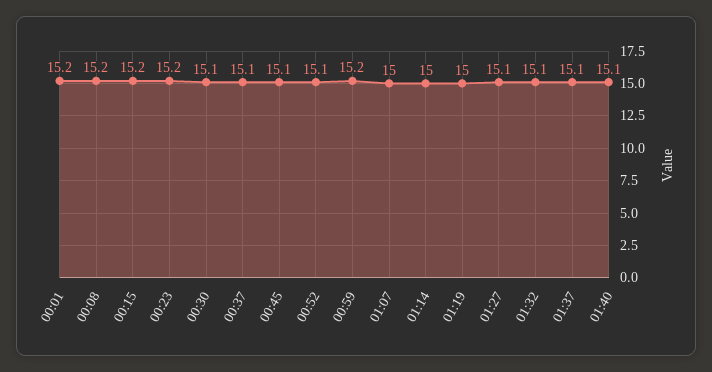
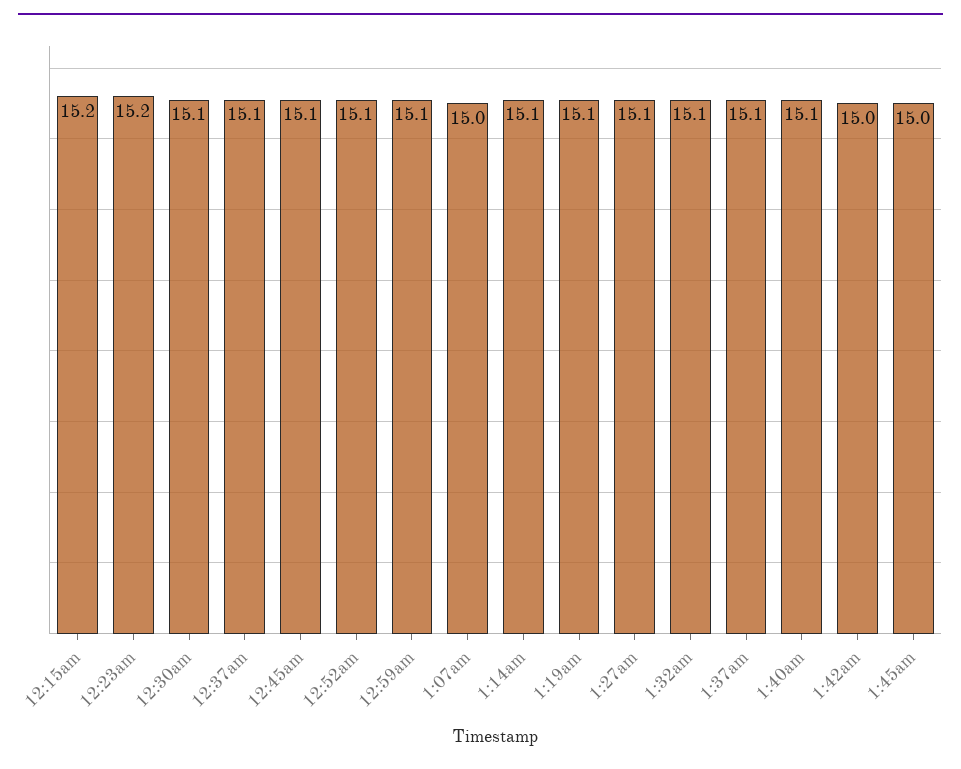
00:01: 15.2 -> none
00:08: 15.2 -> none
00:59: 15.2 -> 15.1
01:14: 15 -> 15.1
01:19: 15 -> 15.1
1:42am: none -> 15
1:45am: none -> 15

